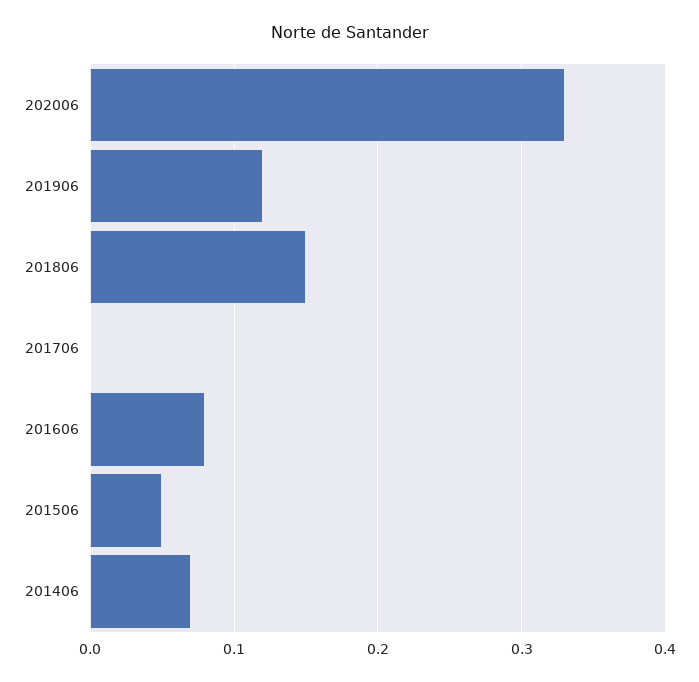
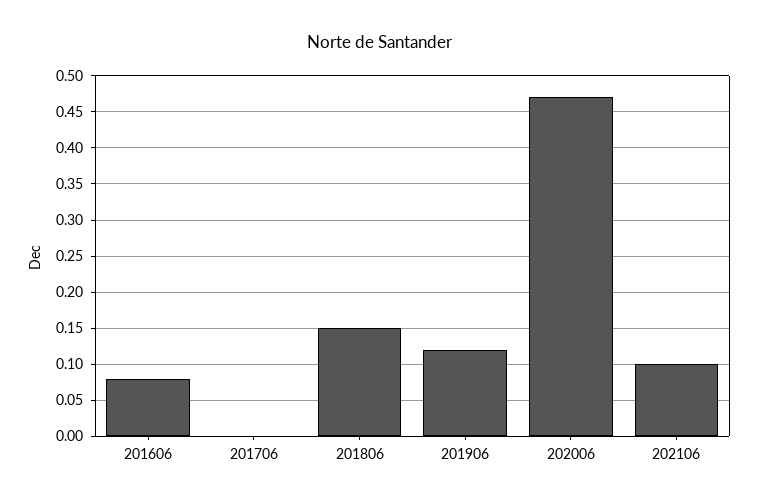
202006: 0.33 -> 0.47
201506: 0.05 -> none
201406: 0.07 -> none
202106: none -> 0.1

